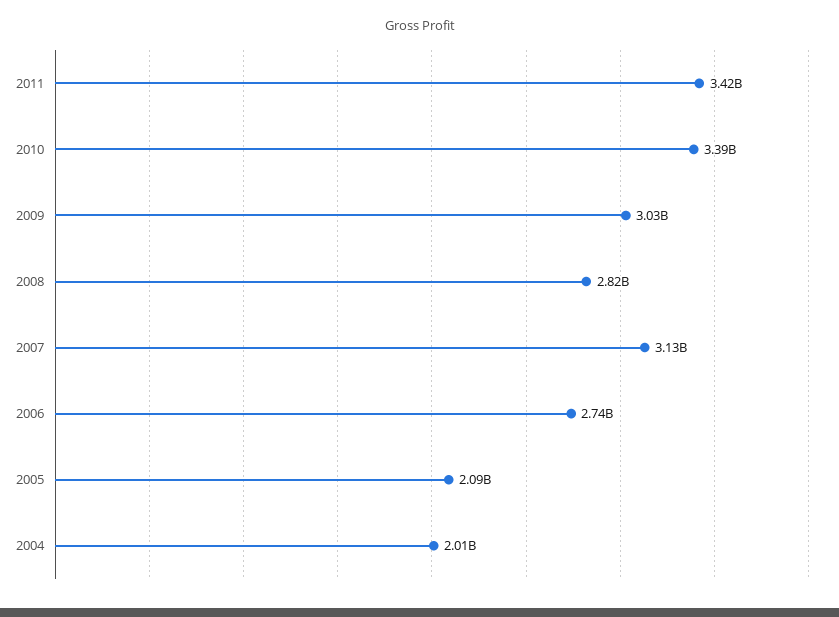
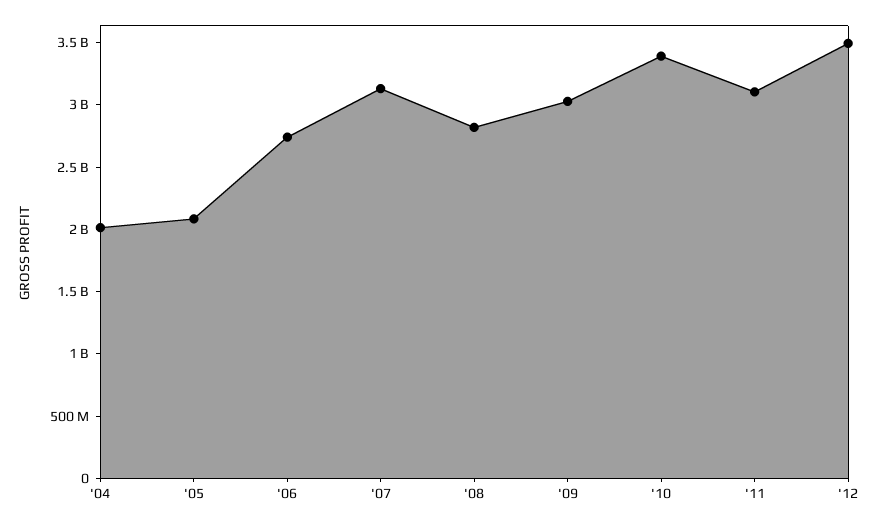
2011: 3420000000 -> 3100000000
'12: none -> 3500000000

